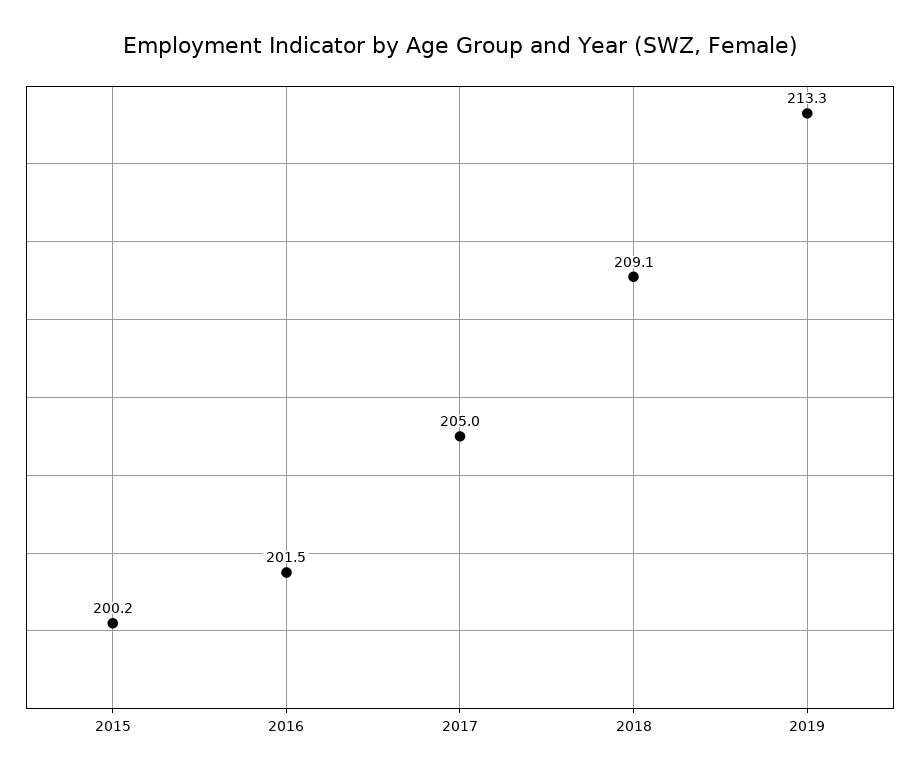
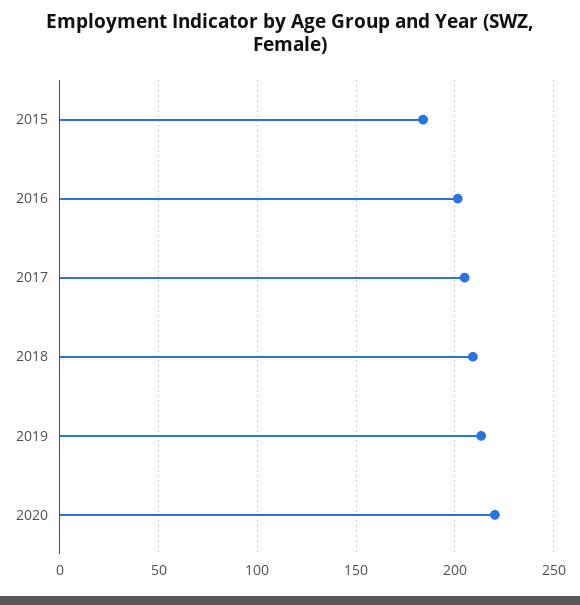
2015: 200.2 -> 185
2020: none -> 220

